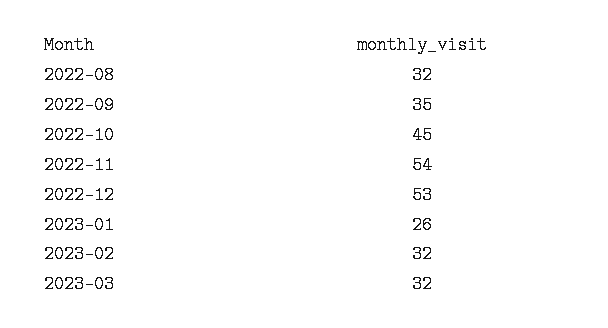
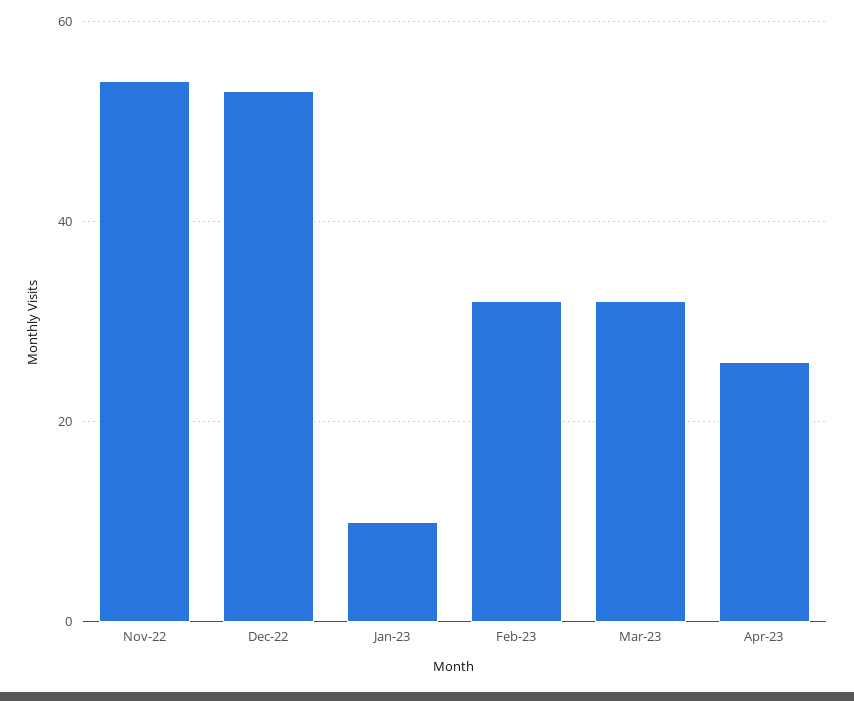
2022-08: 32 -> none
2022-09: 35 -> none
2022-10: 45 -> none
2023-01: 26 -> 10
Apr-23: none -> 25

